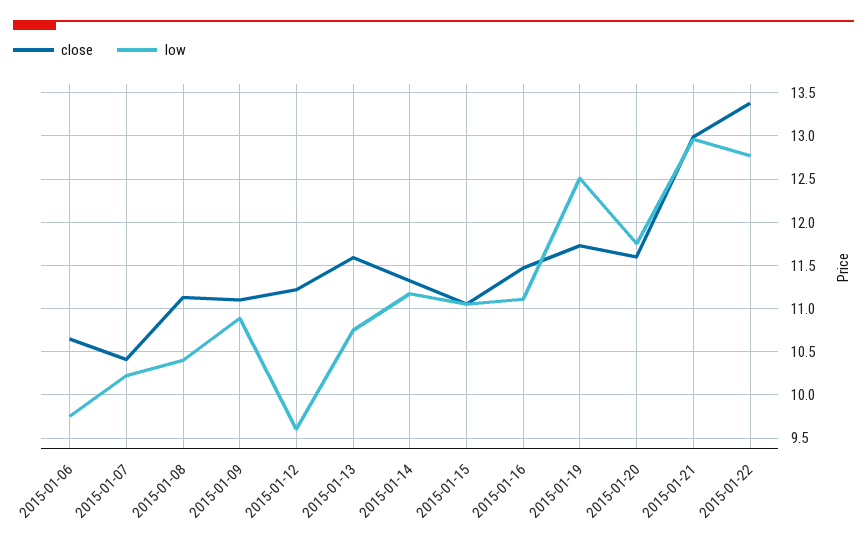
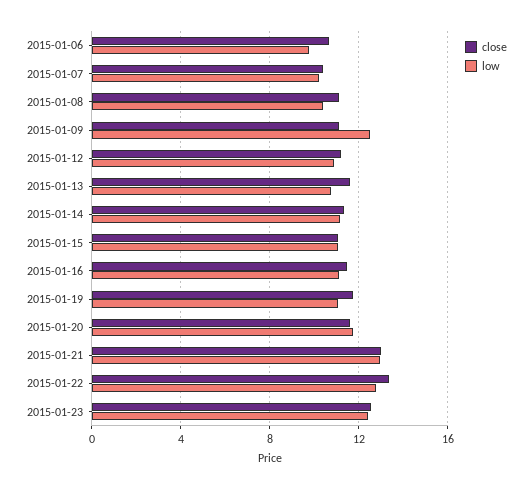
low, 2015-01-09: 10.9 -> 12.5
low, 2015-01-12: 9.6 -> 11
low, 2015-01-19: 12.5 -> 11
close, 2015-01-23: none -> 12.5
low, 2015-01-23: none -> 12.5

